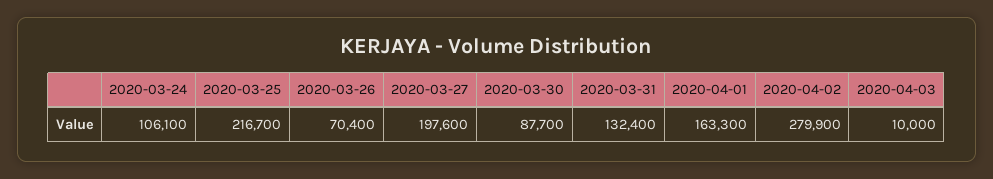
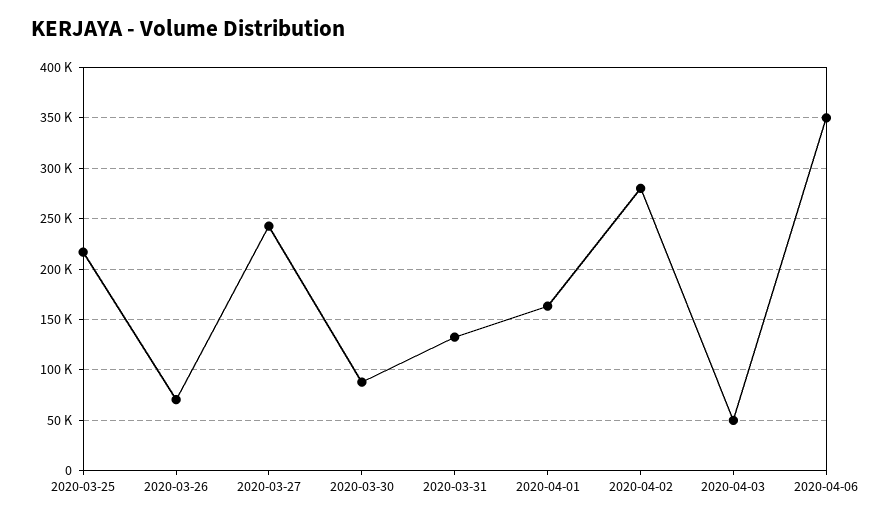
2020-03-24: 106100 -> none
2020-03-27: 197600 -> 240000
2020-04-03: 10000 -> 50000
2020-04-06: none -> 350000

